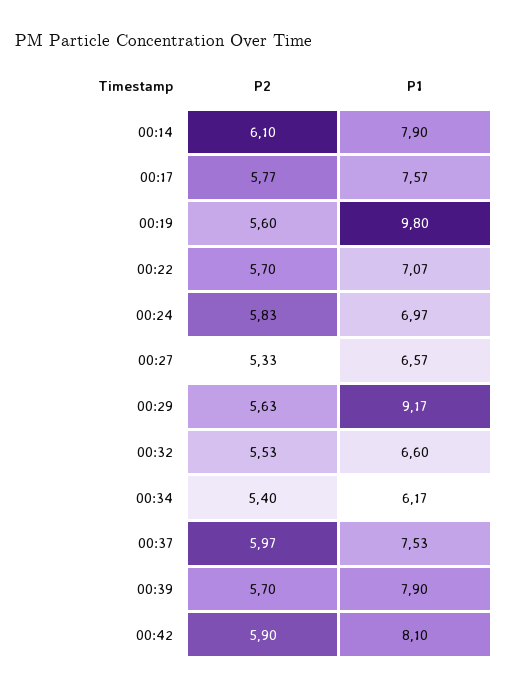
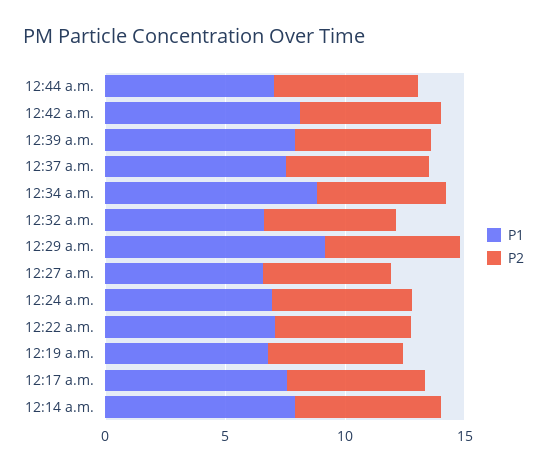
P1, 00:19: 9.8 -> 7
P1, 00:34: 6.17 -> 9
P1, 12:44 a.m.: none -> 7
P2, 12:44 a.m.: none -> 6

